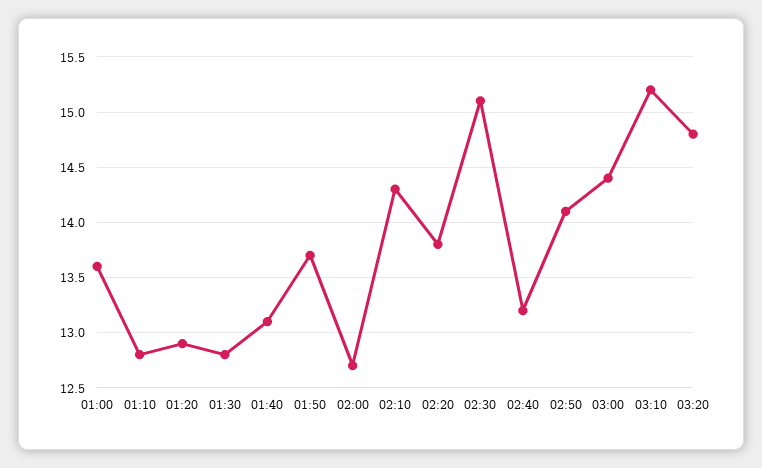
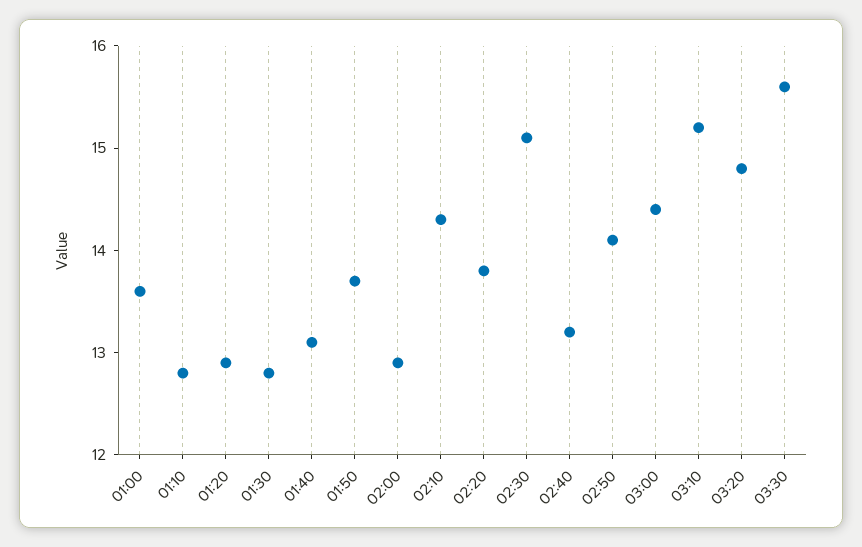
02:00: 12.7 -> 12.9
03:30: none -> 15.6

